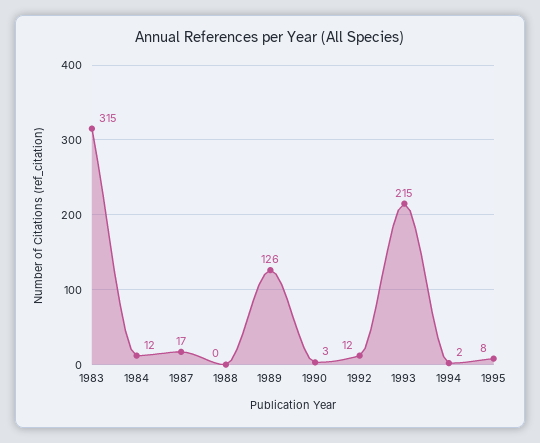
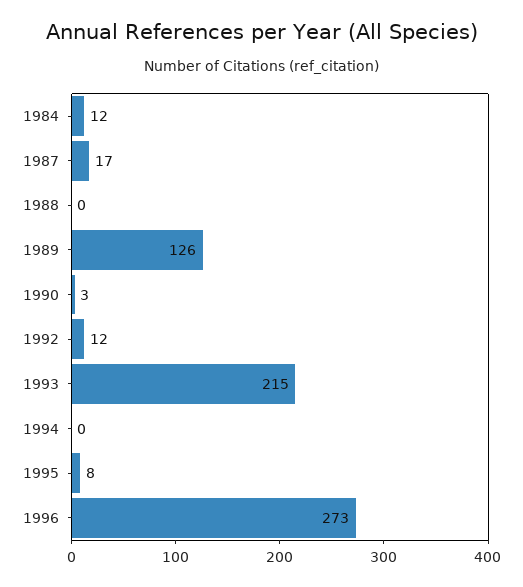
1983: 315 -> none
1994: 2 -> 0
1996: none -> 273

